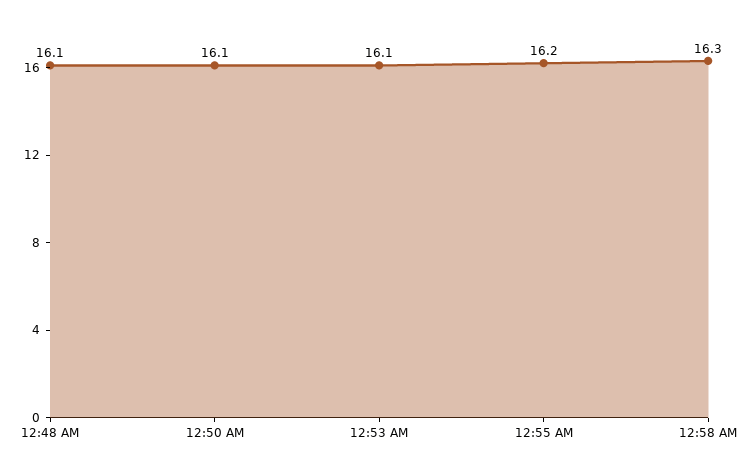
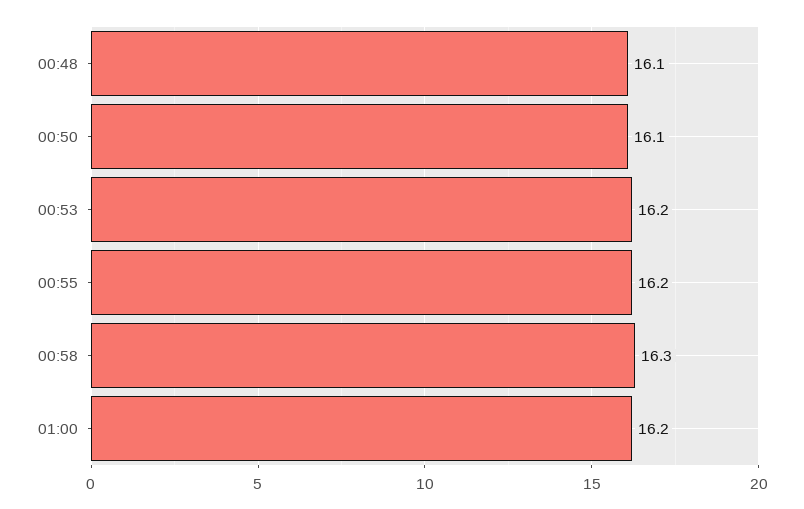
12:53 AM: 16.1 -> 16.2
01:00: none -> 16.2

